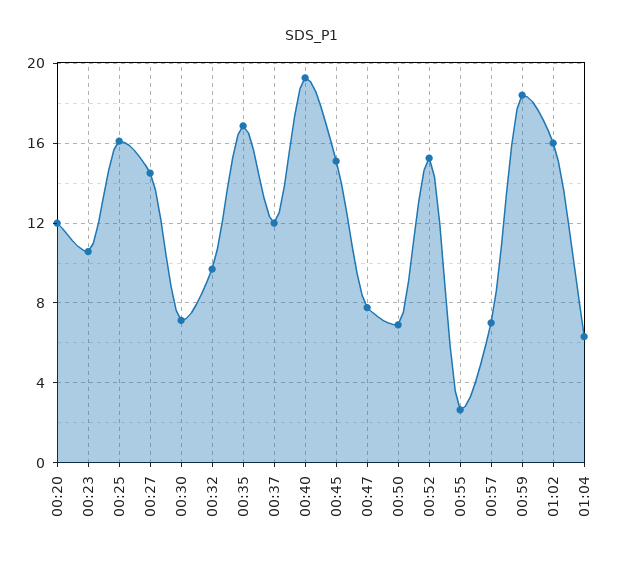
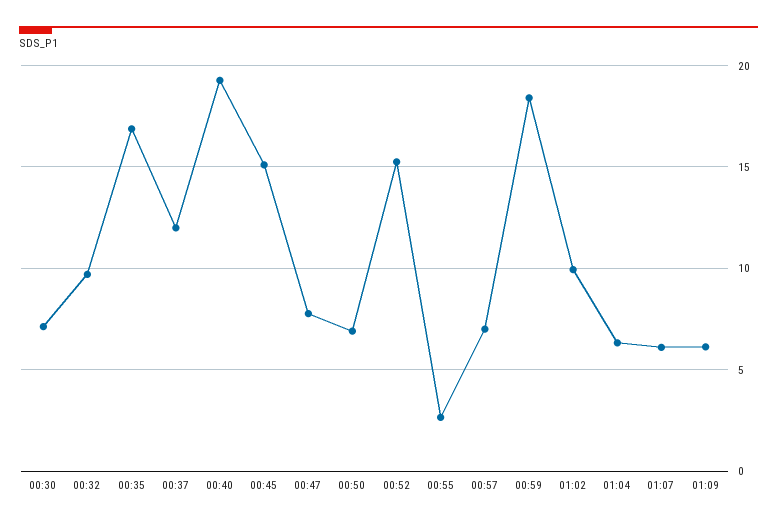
00:20: 12 -> none
00:23: 10.5 -> none
00:25: 16 -> none
00:27: 14.5 -> none
01:02: 16 -> 10
01:07: none -> 6
01:09: none -> 6

